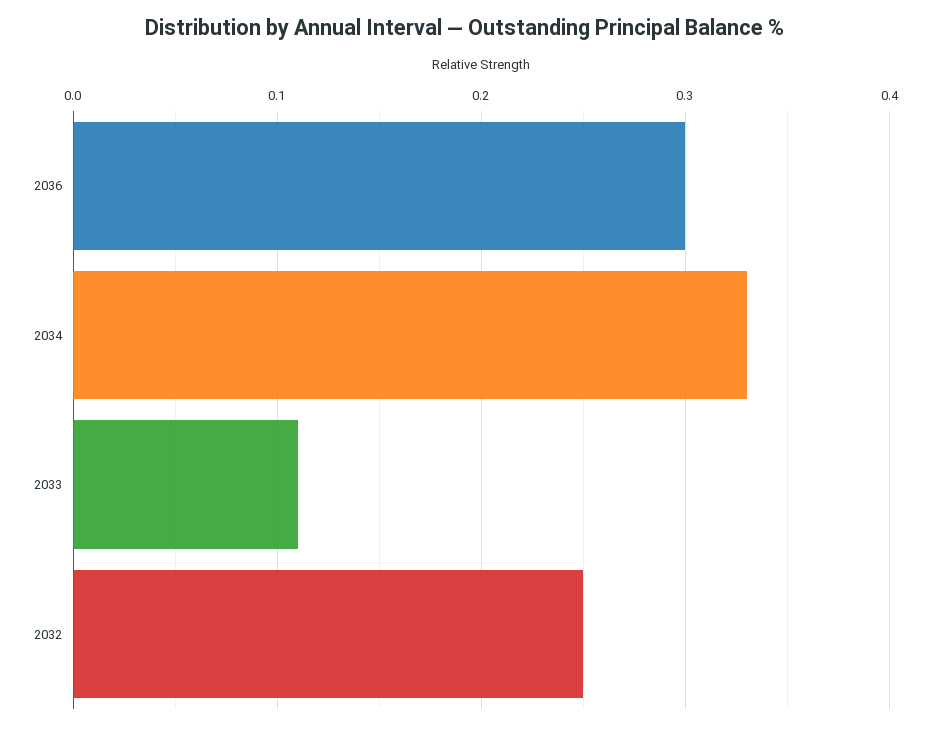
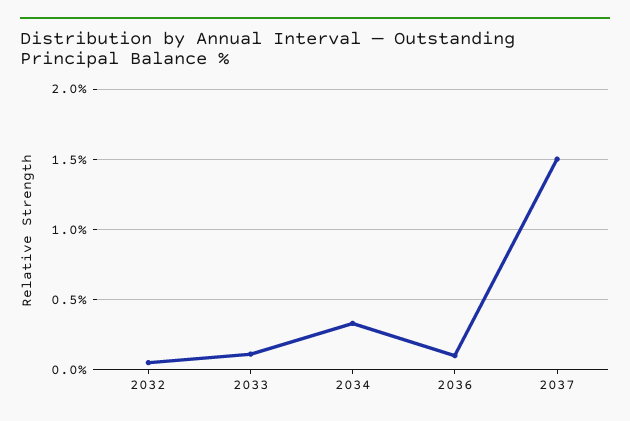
2036: 0.3 -> 0.1
2032: 0.25 -> 0.05
2037: none -> 1.5

